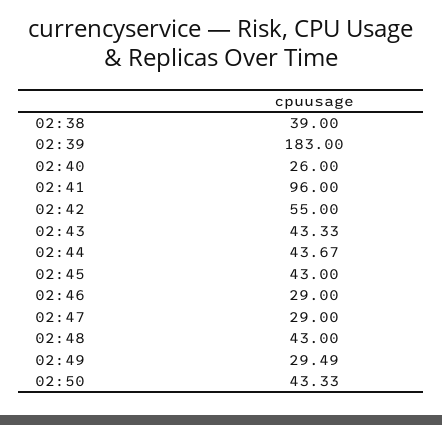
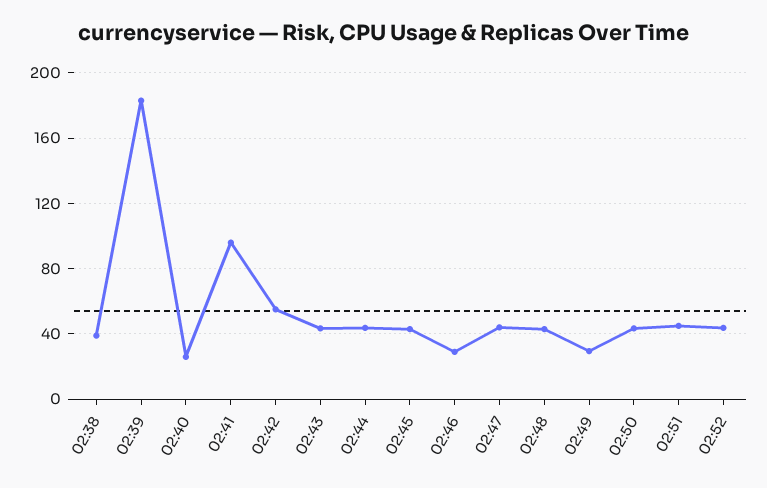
02:47: 29 -> 45
02:51: none -> 45
02:52: none -> 45

